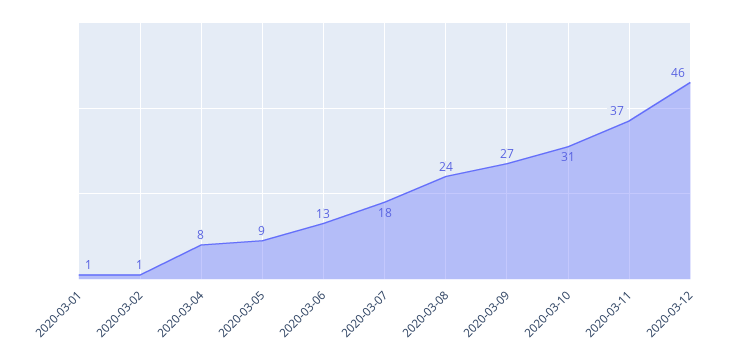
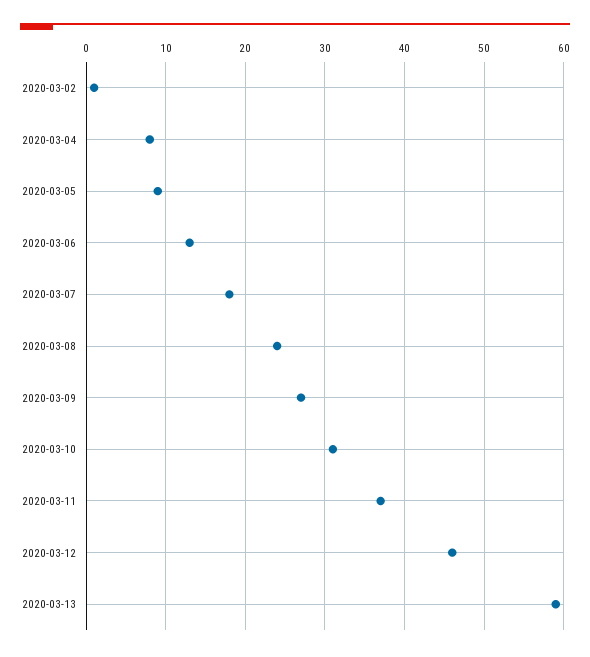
2020-03-01: 1 -> none
2020-03-13: none -> 59

